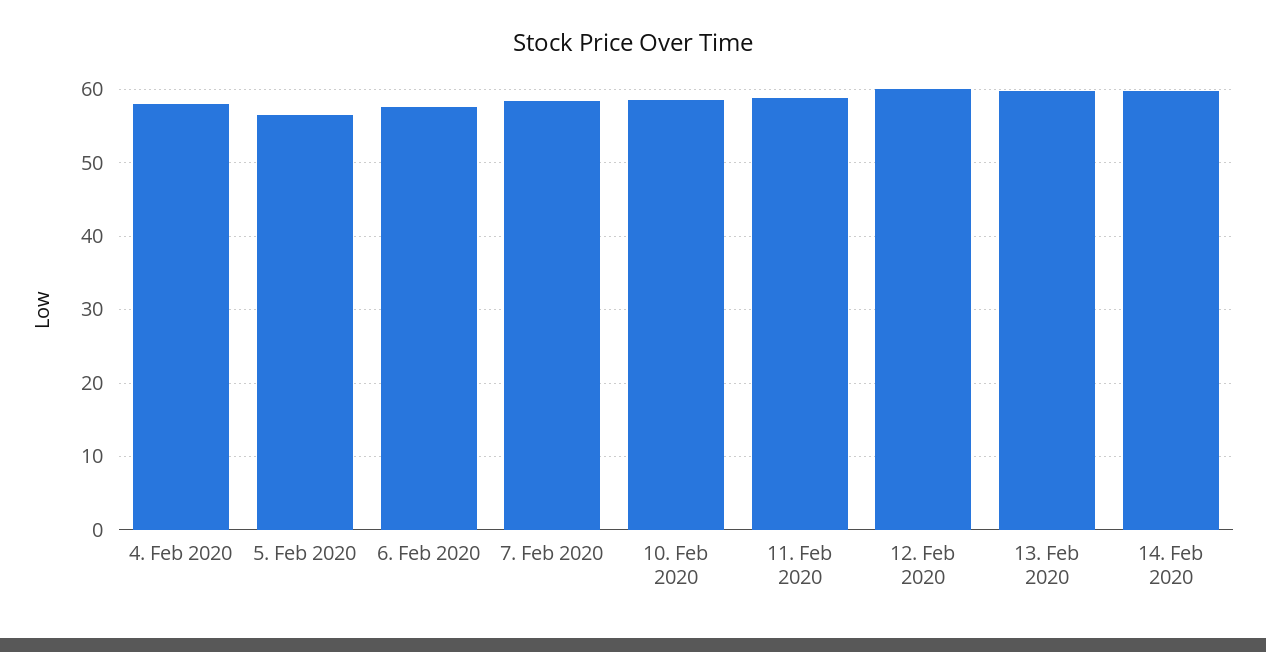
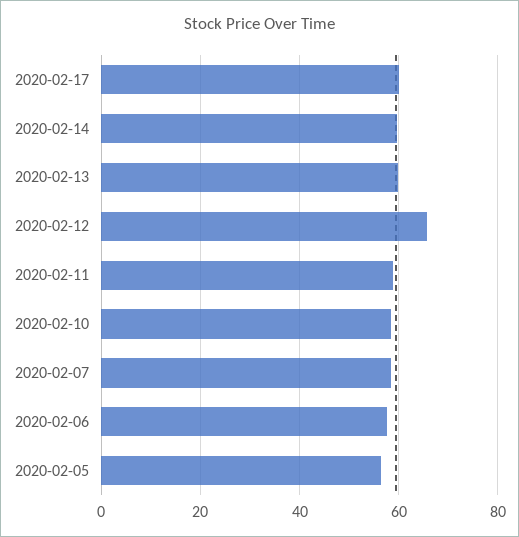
4. Feb 2020: 58 -> none
12. Feb 2020: 60 -> 66
2020-02-17: none -> 60

